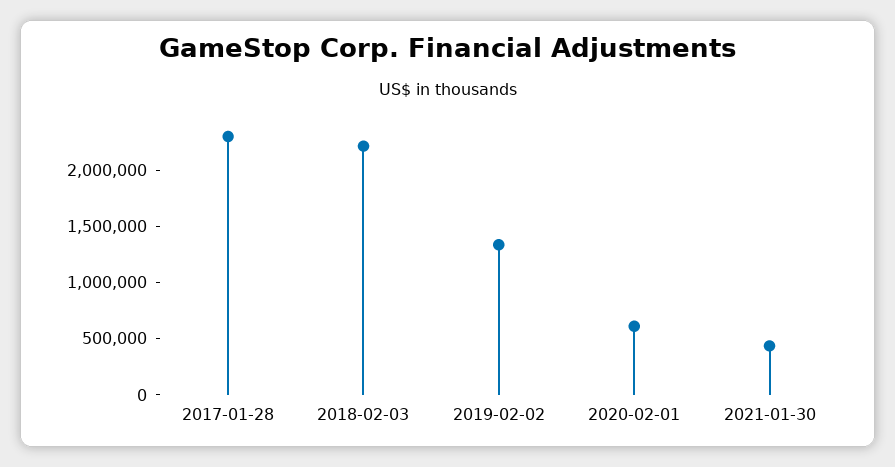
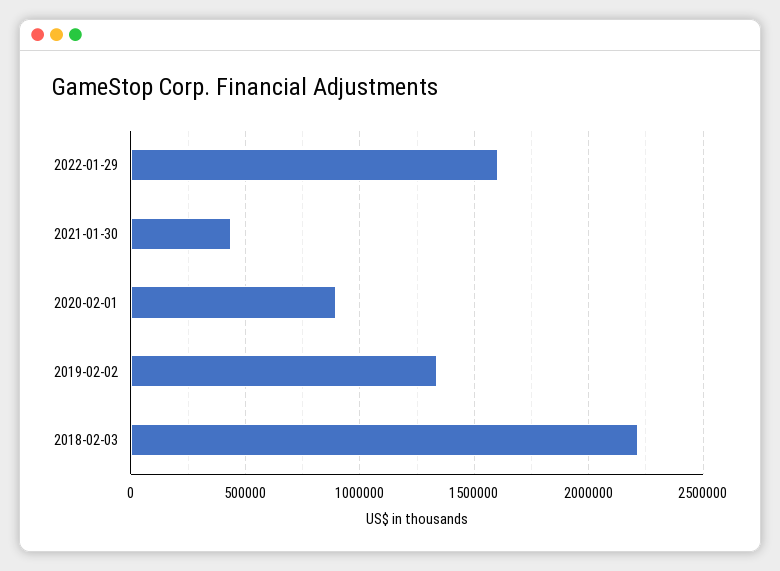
2017-01-28: 2300000 -> none
2020-02-01: 600000 -> 900000
2022-01-29: none -> 1600000

